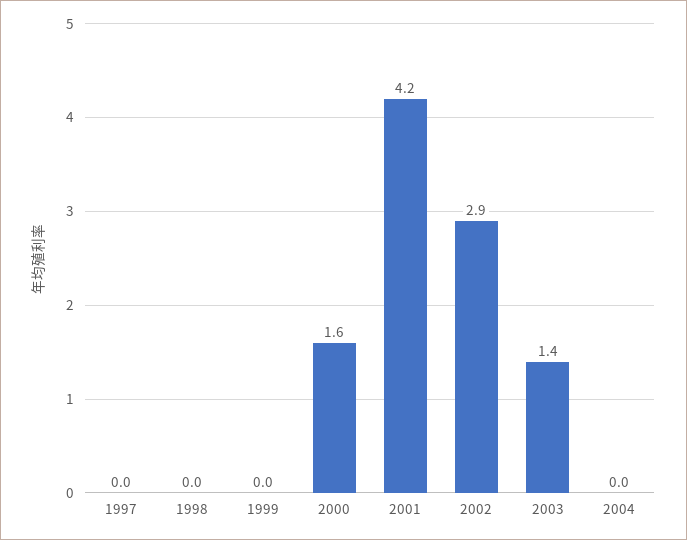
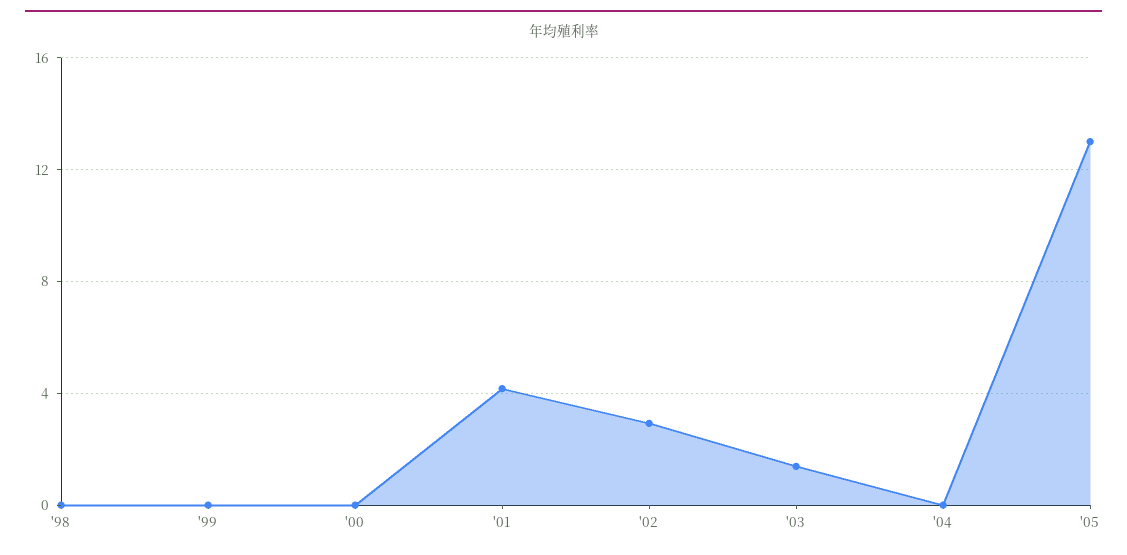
1997: 0 -> none
2000: 1.6 -> 0
'05: none -> 13

